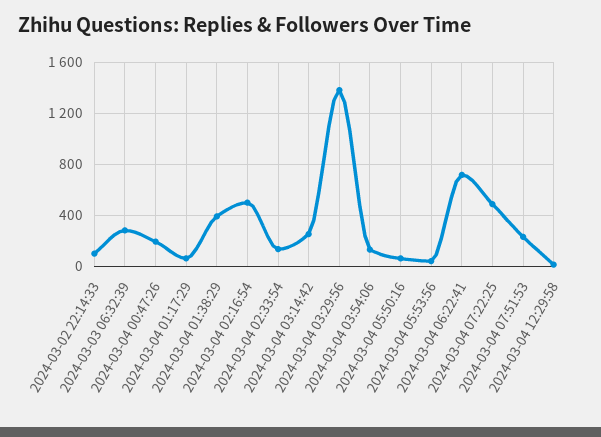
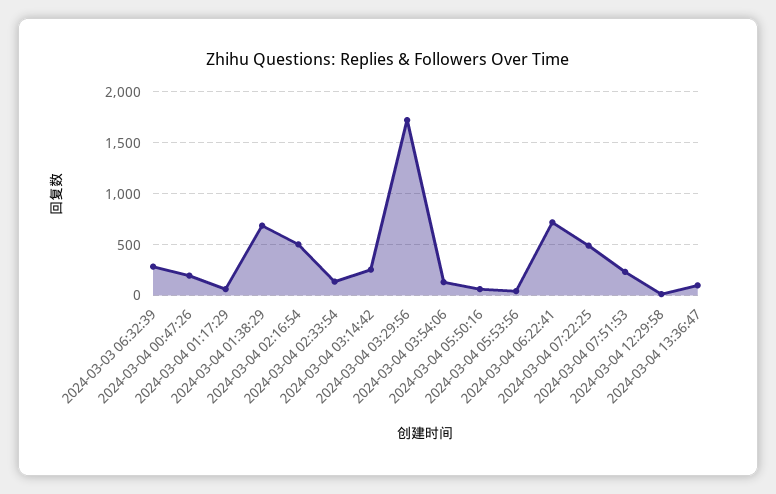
2024-03-02 22:14:33: 100 -> none
2024-03-04 01:38:29: 400 -> 700
2024-03-04 03:29:56: 1400 -> 1700
2024-03-04 13:36:47: none -> 100

